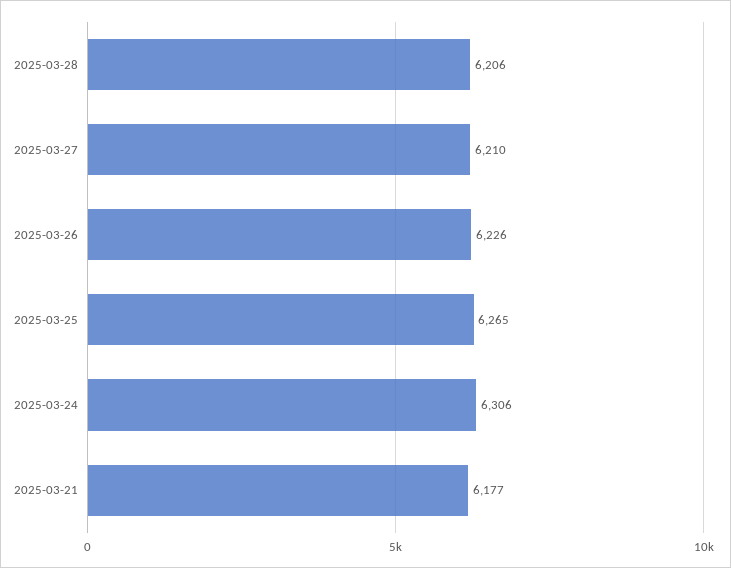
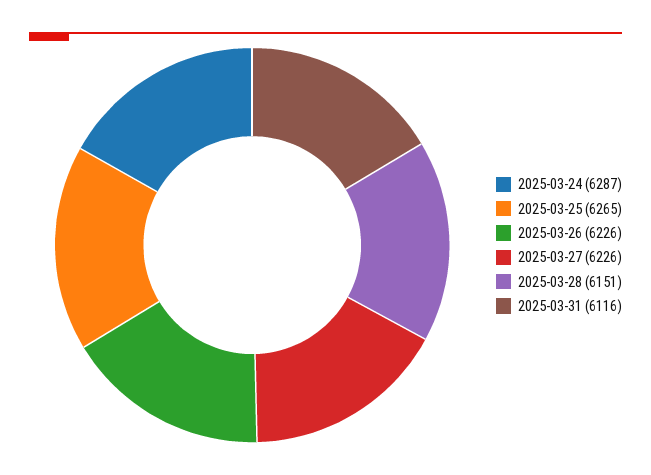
2025-03-28: 6206 -> 6151
2025-03-27: 6210 -> 6226
2025-03-24: 6306 -> 6287
2025-03-21: 6177 -> none
2025-03-31: none -> 6116

